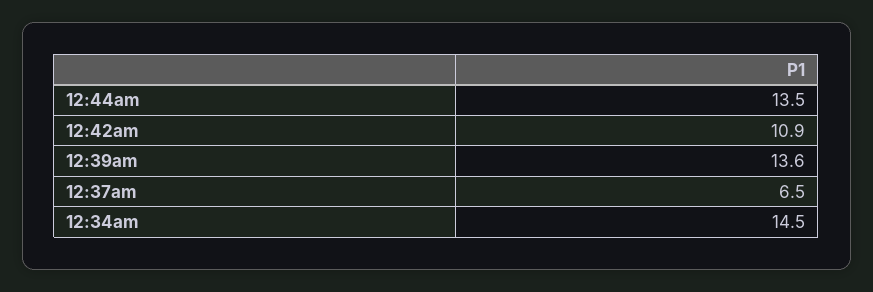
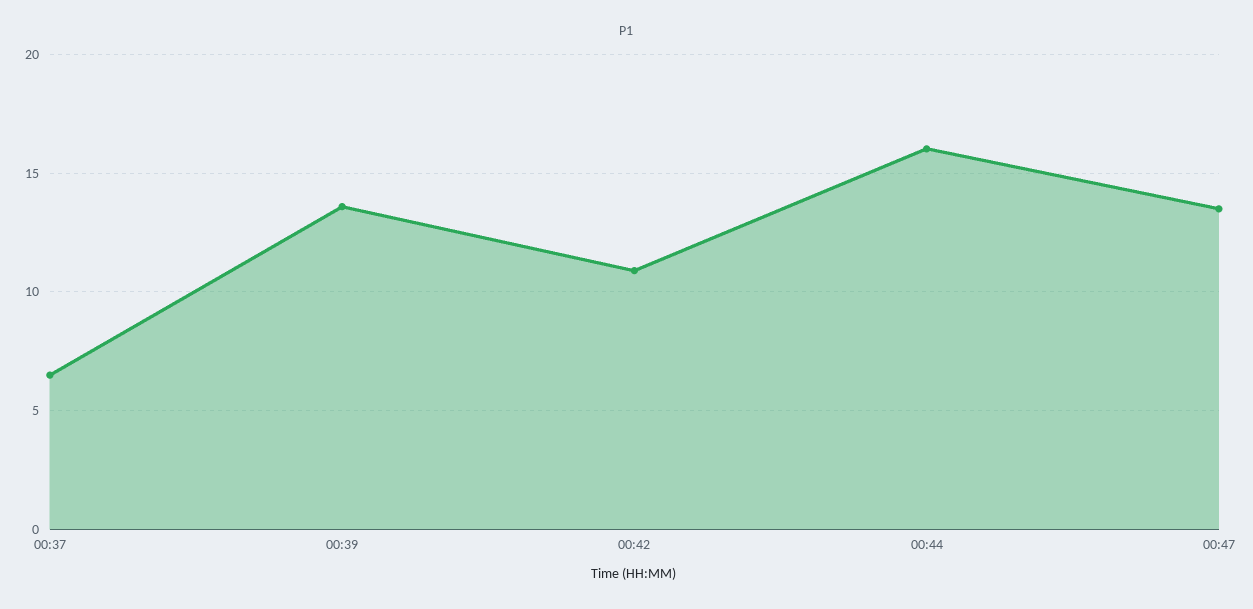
12:44am: 13.5 -> 16
12:34am: 14.5 -> none
00:47: none -> 13.5

